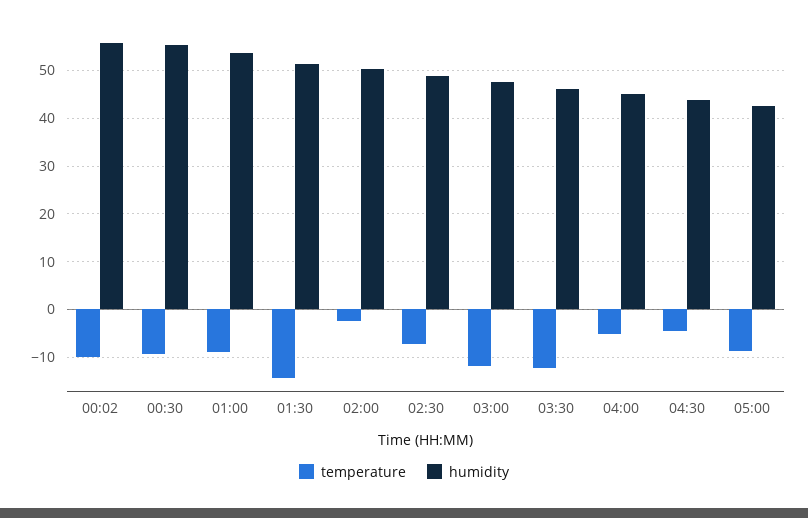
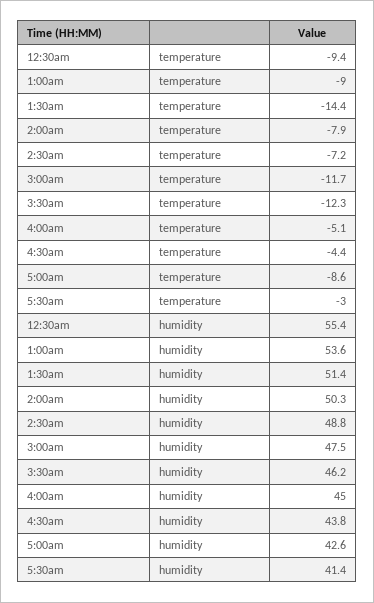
temperature, 00:02: -10 -> none
humidity, 00:02: 56 -> none
temperature, 02:00: -2 -> -7.9
temperature, 5:30am: none -> -3
humidity, 5:30am: none -> 41.4

